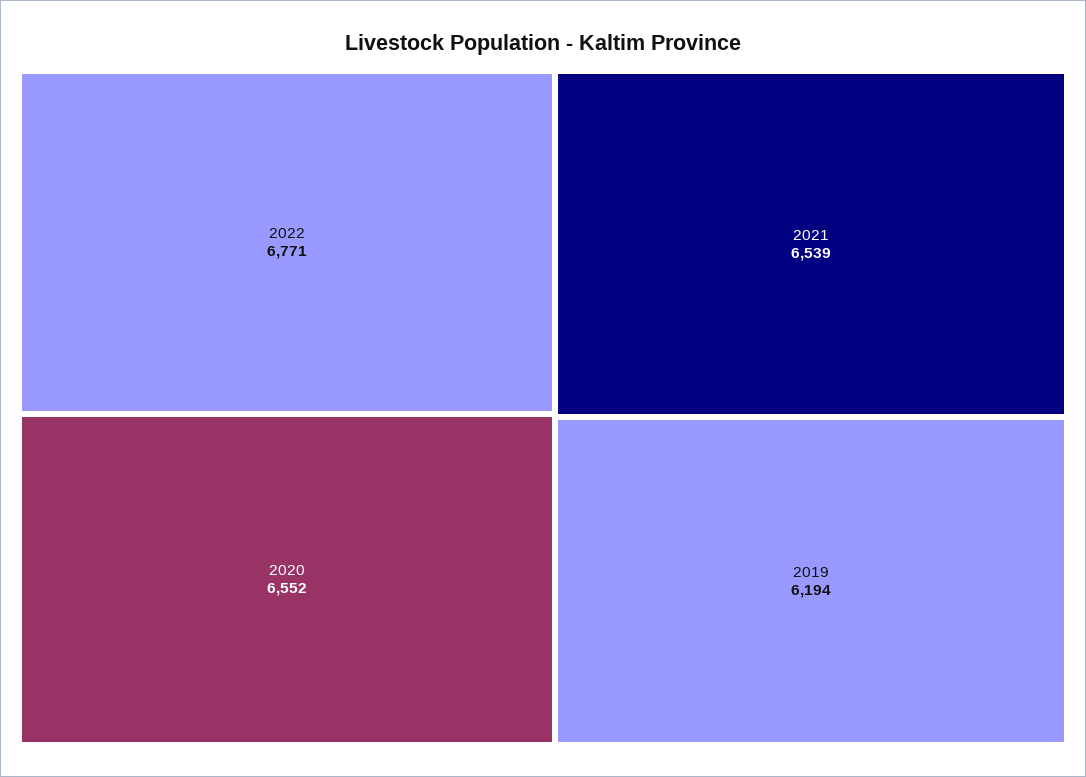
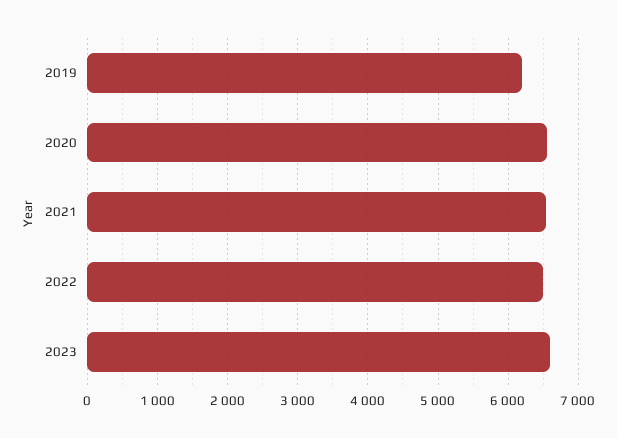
2022: 6771 -> 6500
2023: none -> 6600

